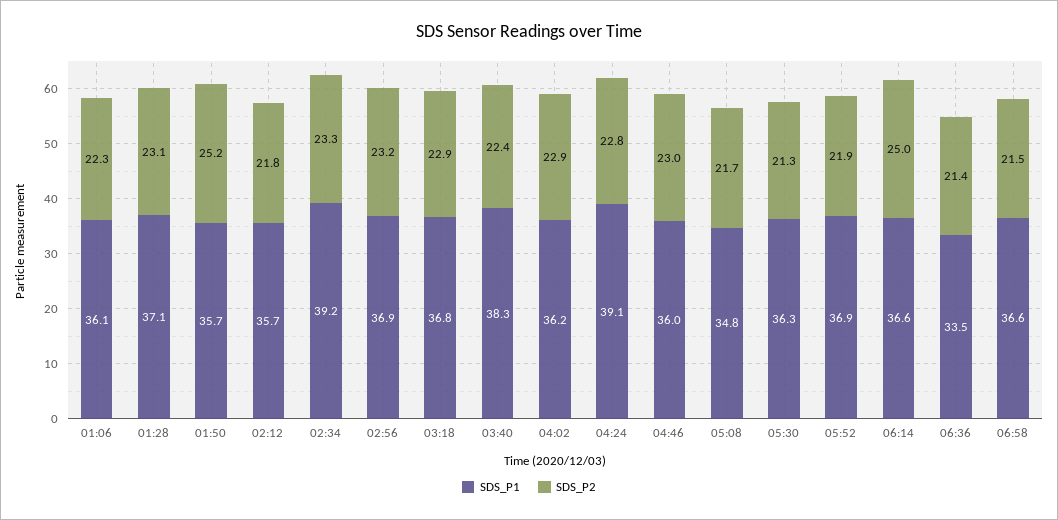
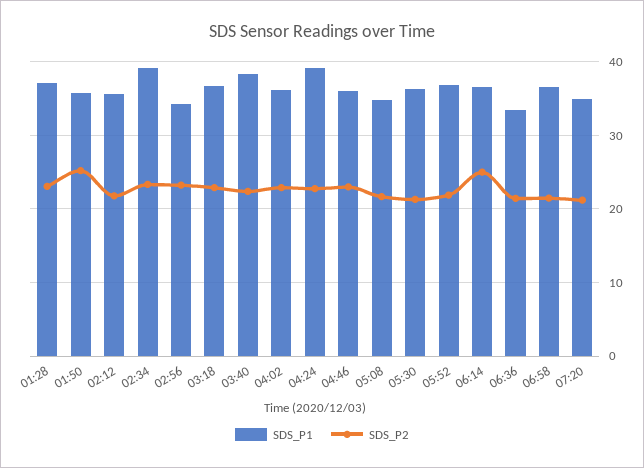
SDS_P1, 01:06: 36.1 -> none
SDS_P2, 01:06: 22.3 -> none
SDS_P1, 02:56: 36.9 -> 34
SDS_P1, 07:20: none -> 35
SDS_P2, 07:20: none -> 21

